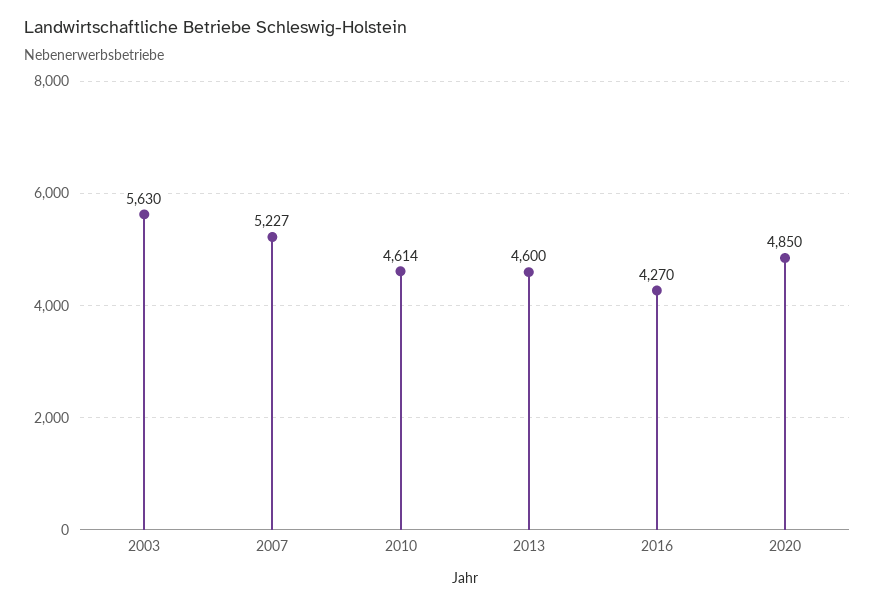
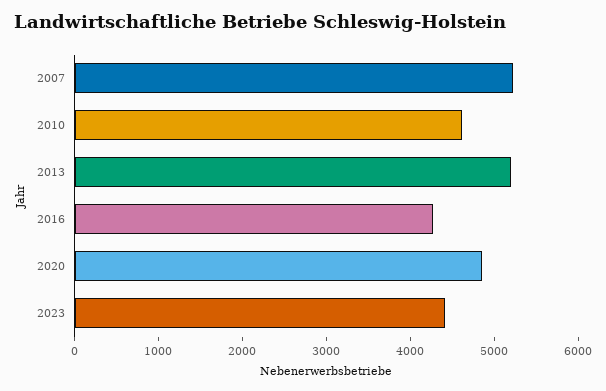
2003: 5630 -> none
2013: 4600 -> 5200
2023: none -> 4400

